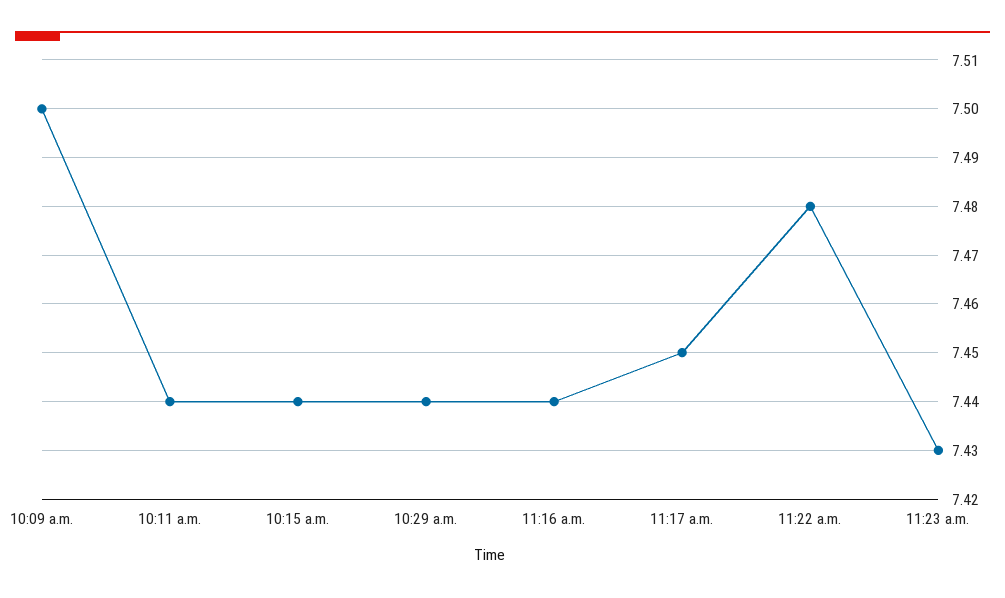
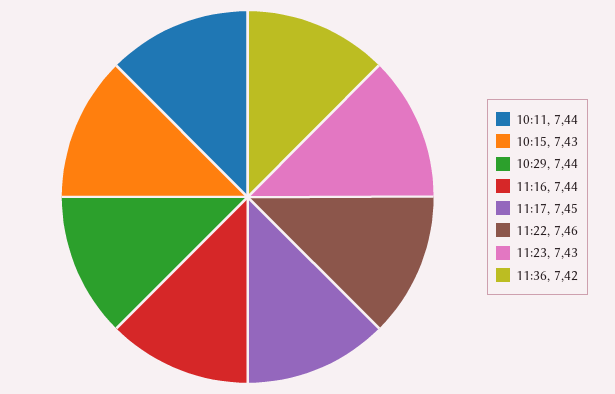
10:09 a.m.: 7.5 -> none
10:15 a.m.: 7.44 -> 7.43
11:22 a.m.: 7.48 -> 7.46
11:36: none -> 7.42

